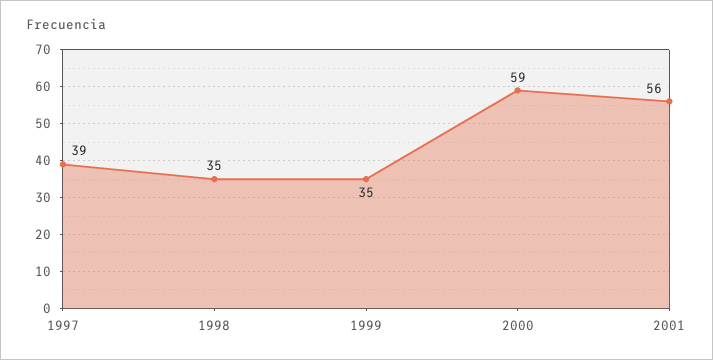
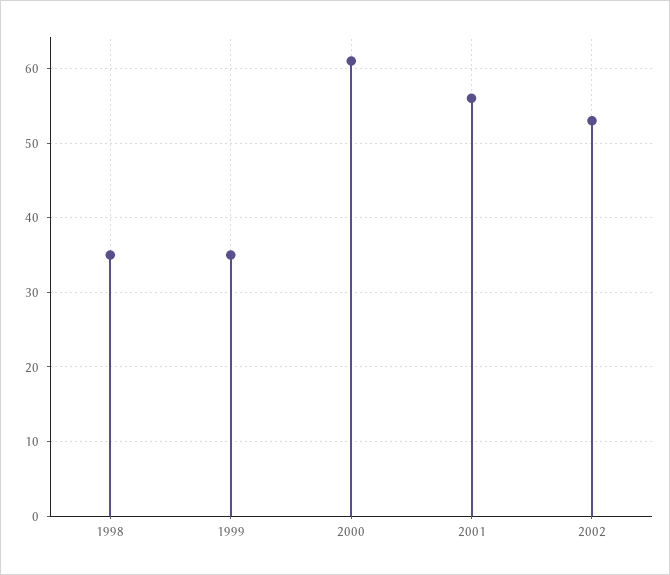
1997: 39 -> none
2000: 59 -> 61
2002: none -> 53

